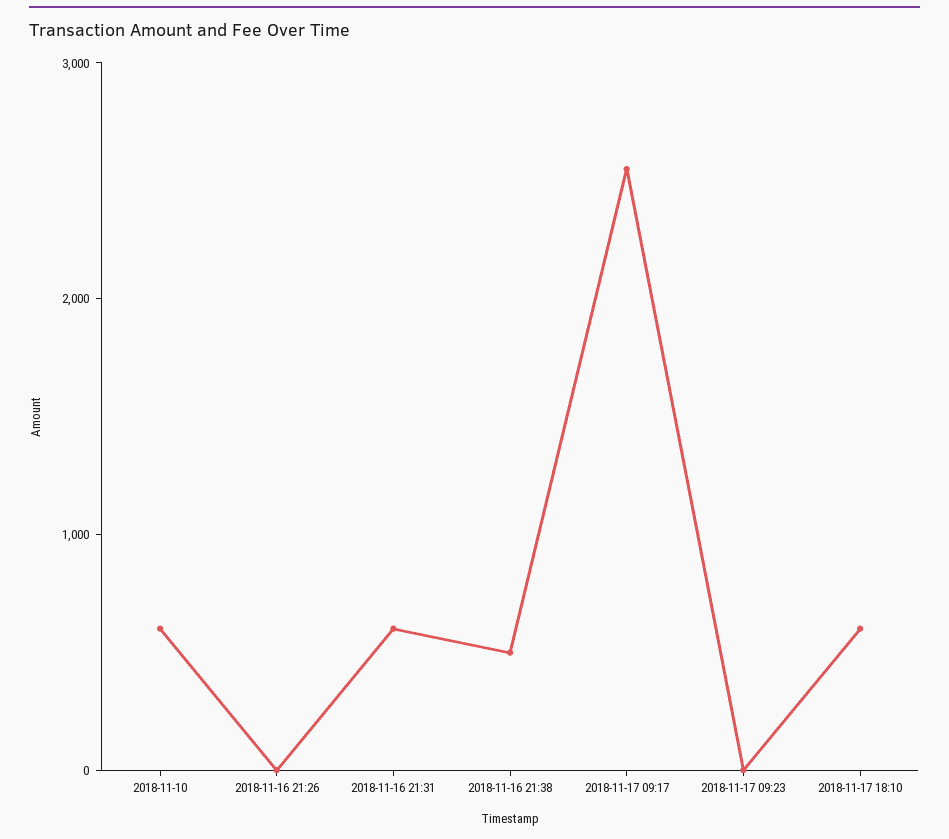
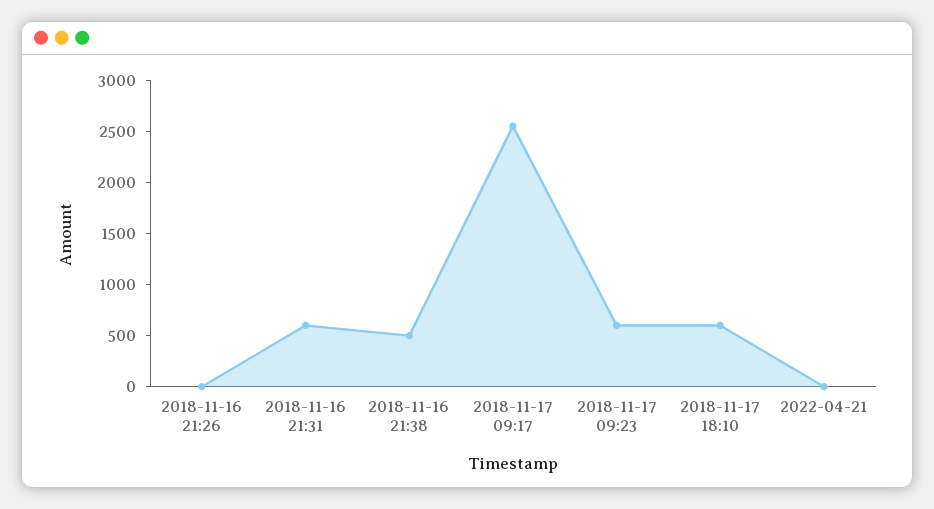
2018-11-10: 600 -> none
2018-11-17 09:23: 0 -> 600
2022-04-21: none -> 0

